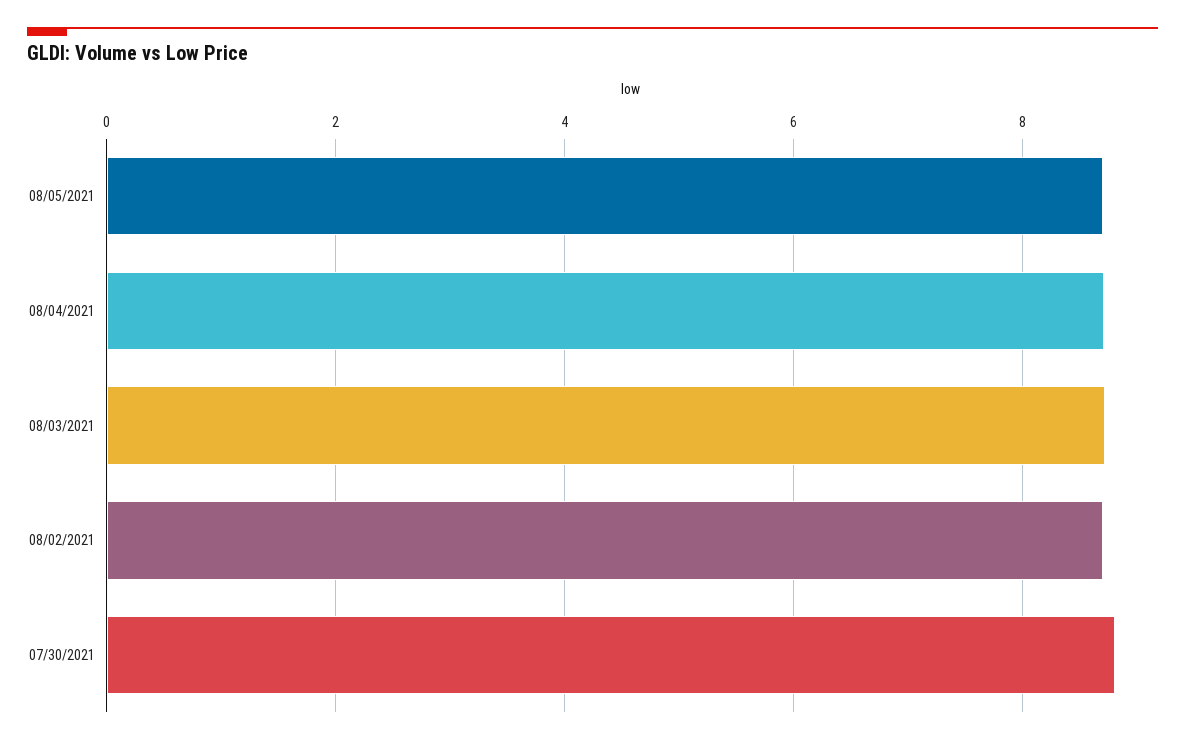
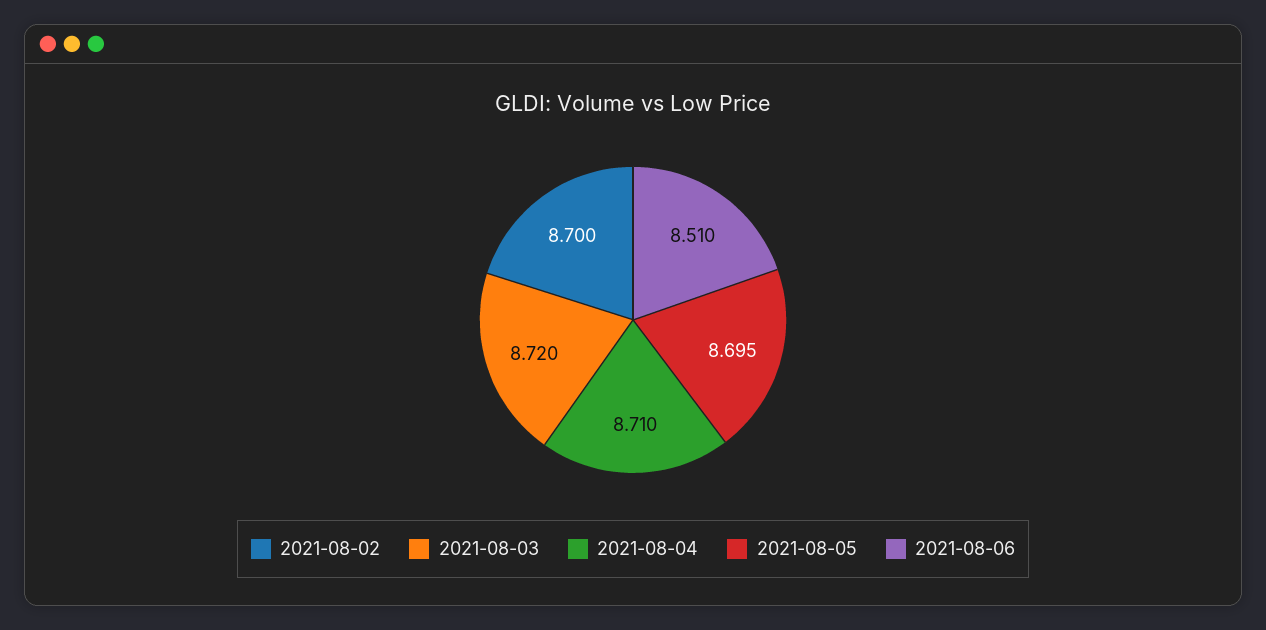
07/30/2021: 8.8 -> none
2021-08-06: none -> 8.51

